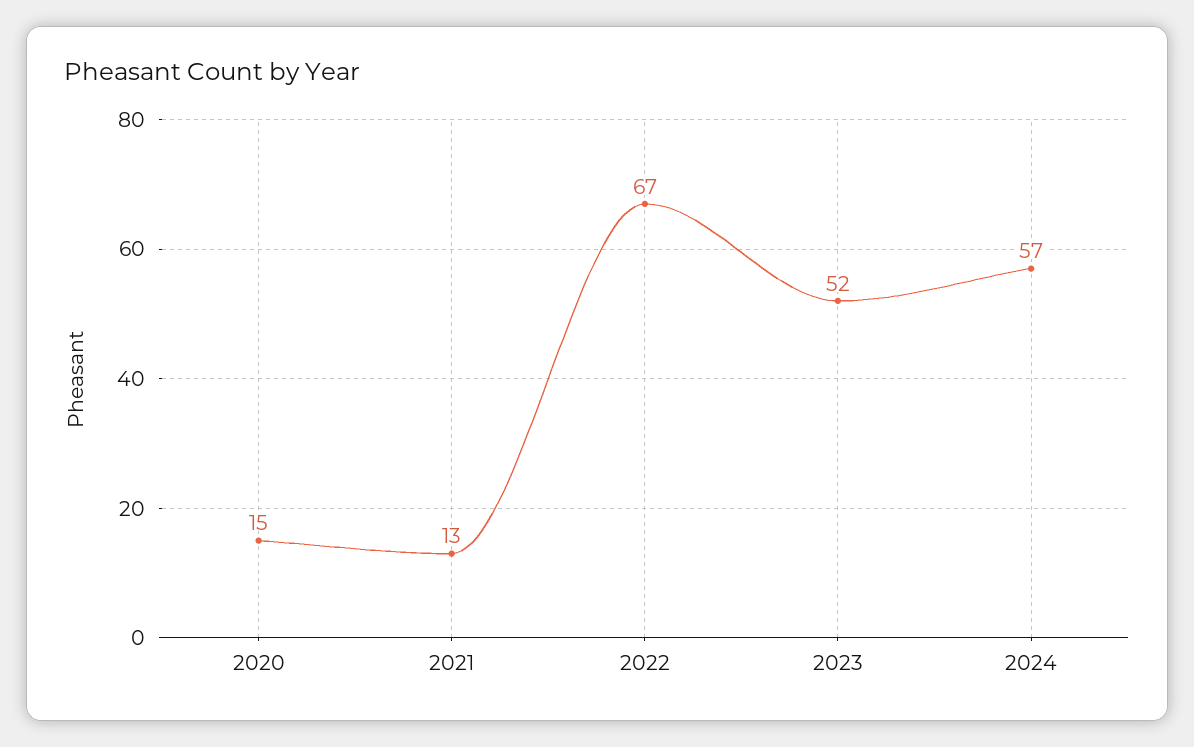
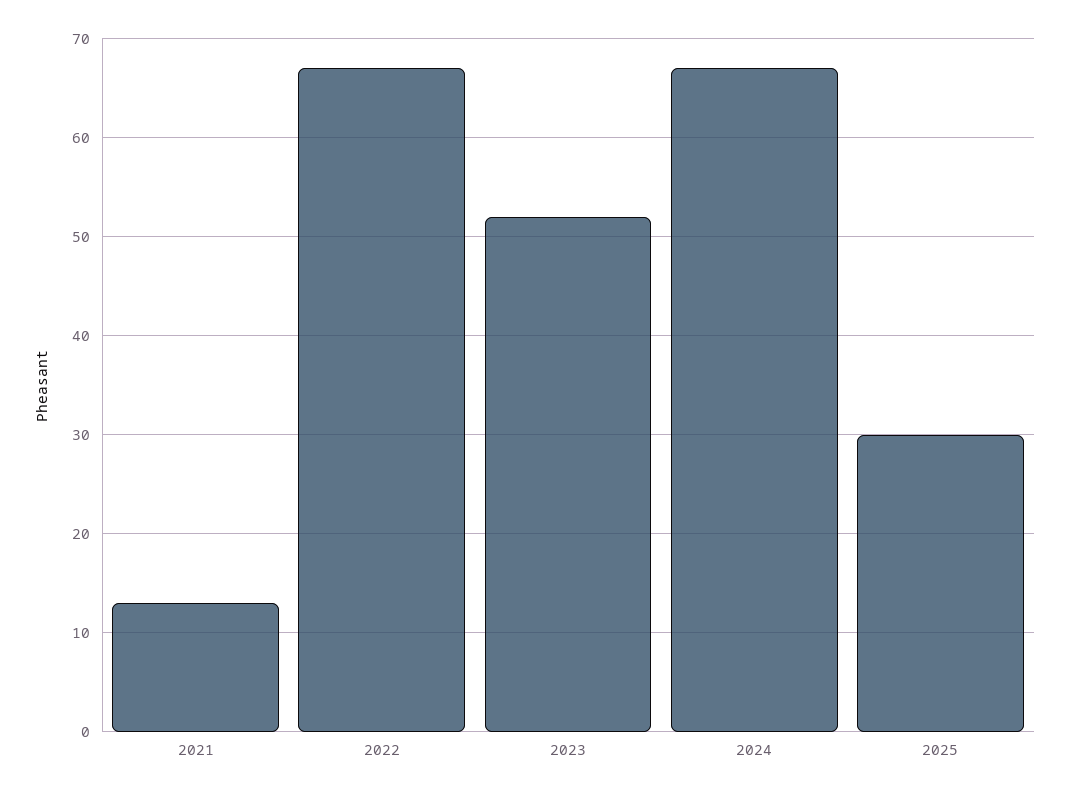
2020: 15 -> none
2024: 57 -> 67
2025: none -> 30

